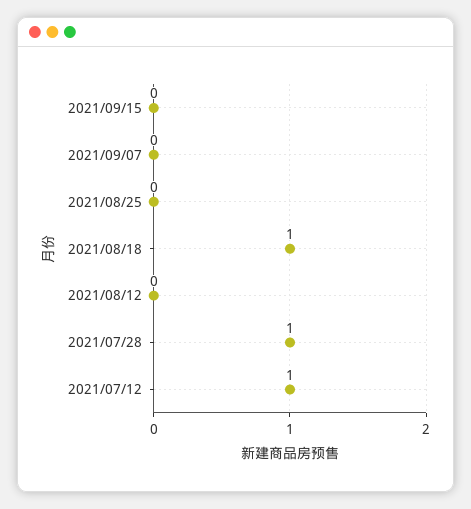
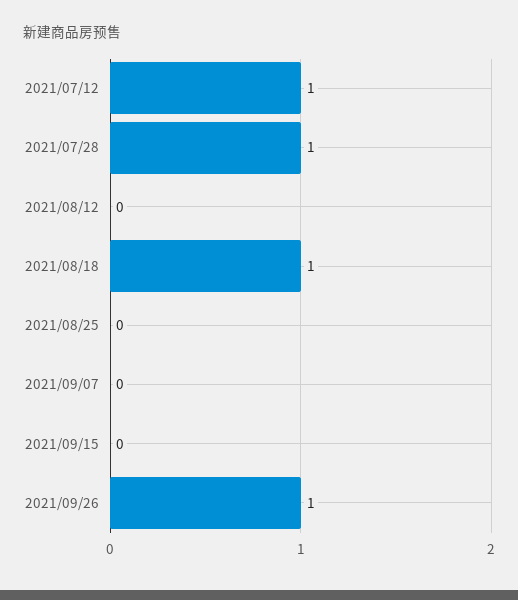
2021/09/26: none -> 1

